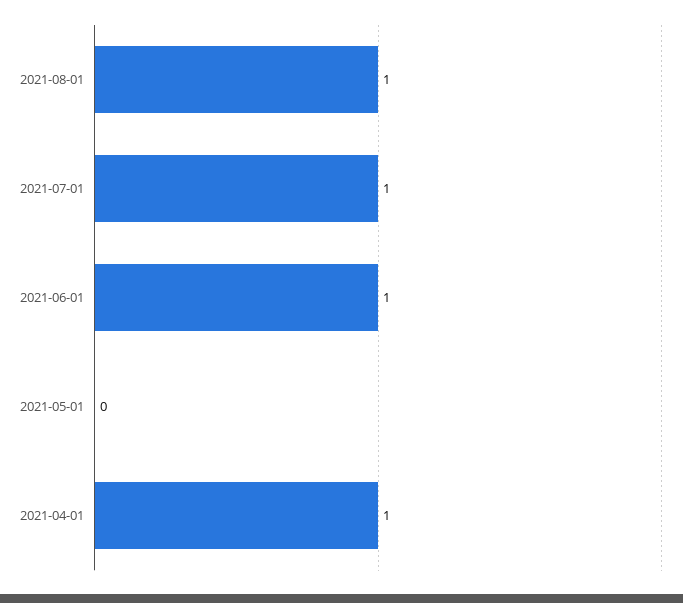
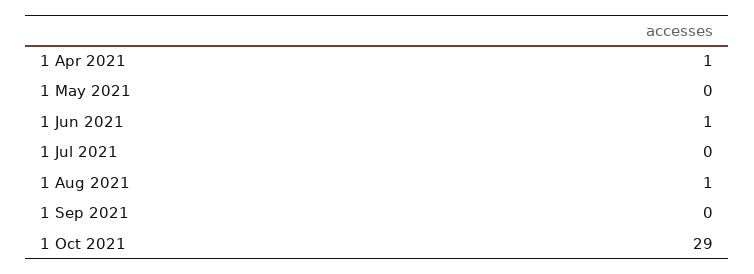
2021-07-01: 1 -> 0
1 Sep 2021: none -> 0
1 Oct 2021: none -> 29

